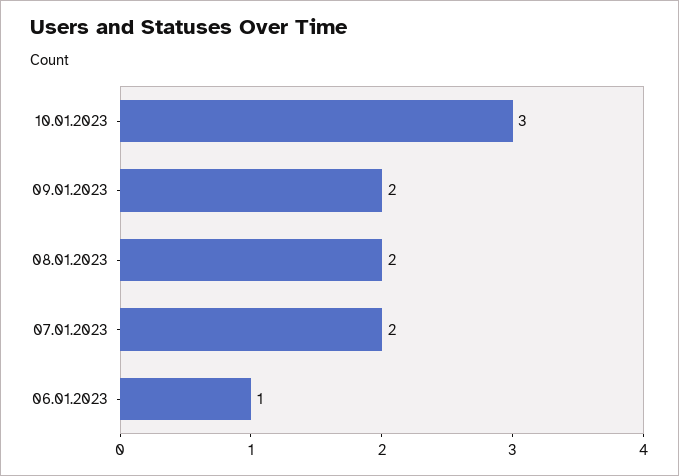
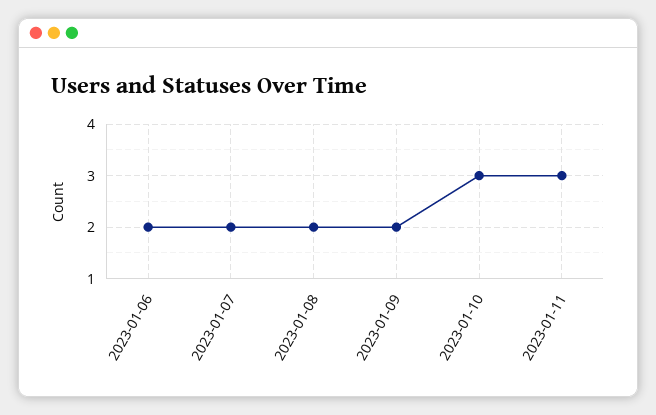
06.01.2023: 1 -> 2
2023-01-11: none -> 3

